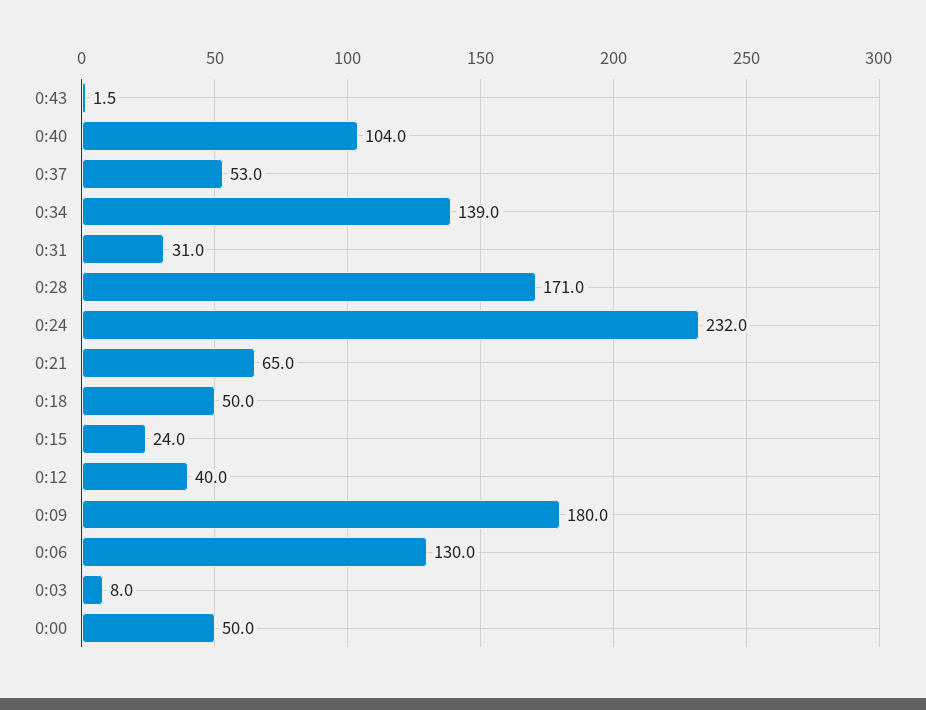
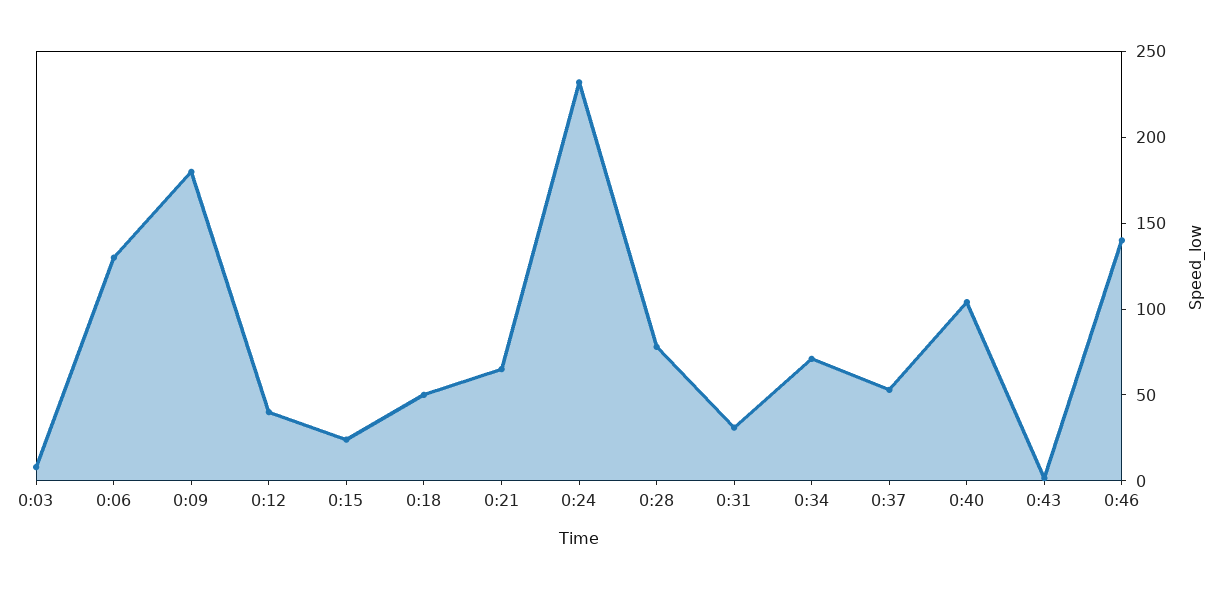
0:34: 139 -> 70
0:28: 171 -> 80
0:00: 50 -> none
0:46: none -> 140

